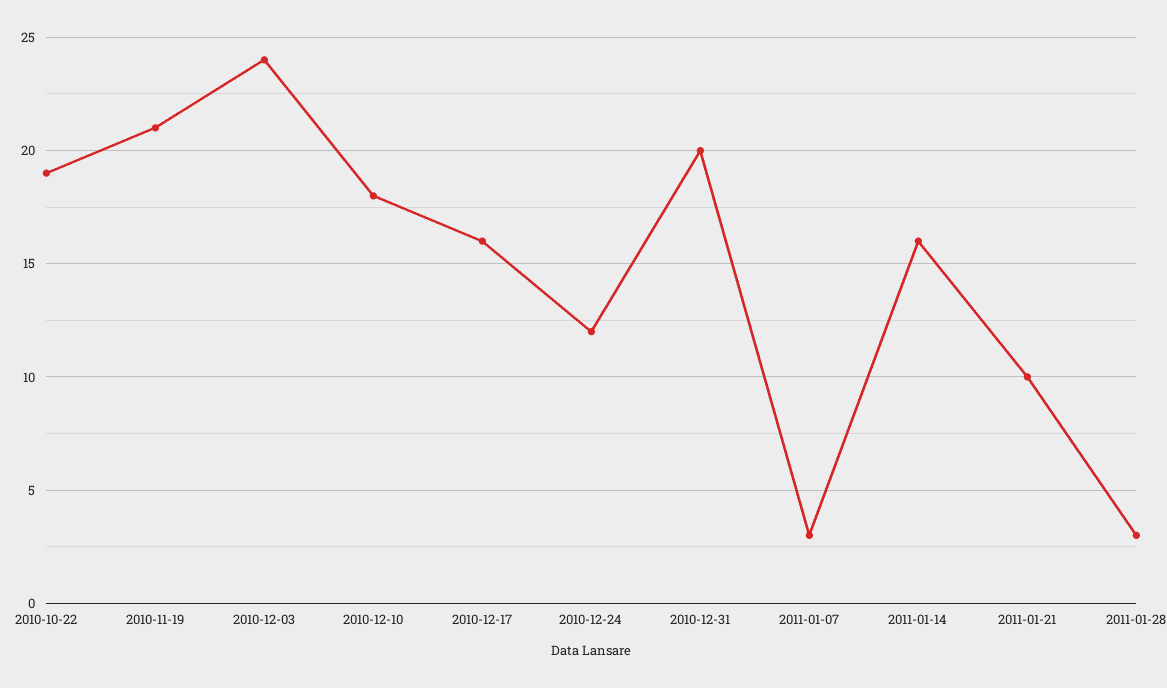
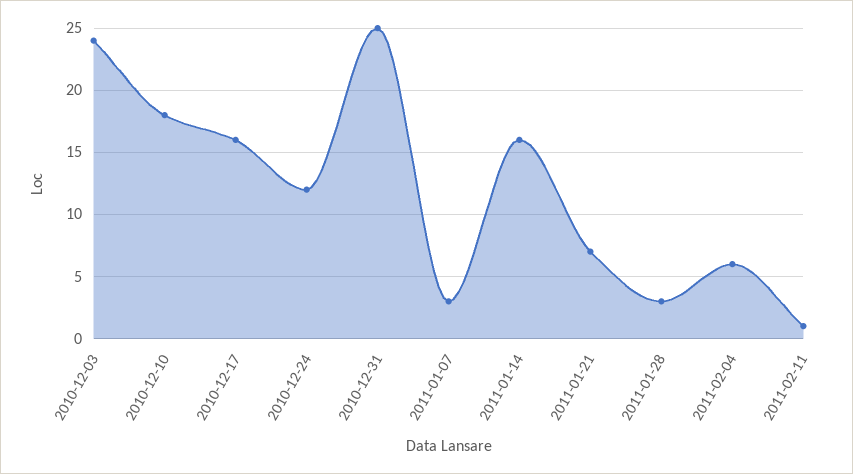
2010-10-22: 19 -> none
2010-11-19: 21 -> none
2010-12-31: 20 -> 25
2011-01-21: 10 -> 7
2011-02-04: none -> 6
2011-02-11: none -> 1

